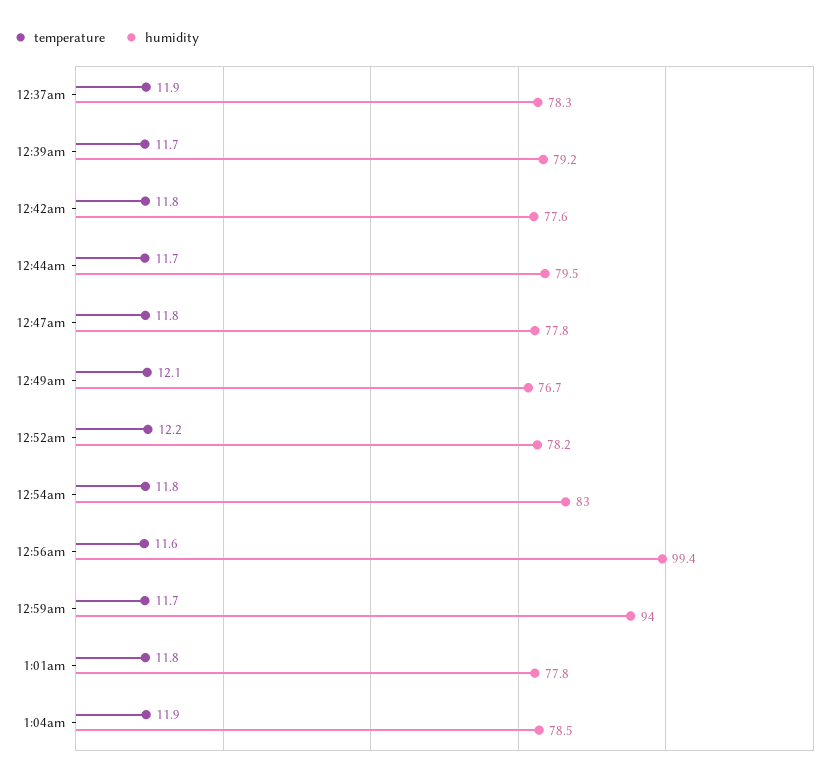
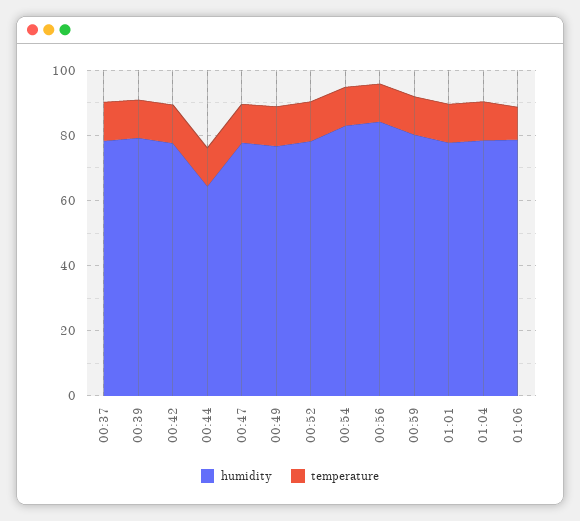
humidity, 12:44am: 79.5 -> 65
humidity, 12:56am: 99.4 -> 85
humidity, 12:59am: 94 -> 80
humidity, 01:06: none -> 80
temperature, 01:06: none -> 10

